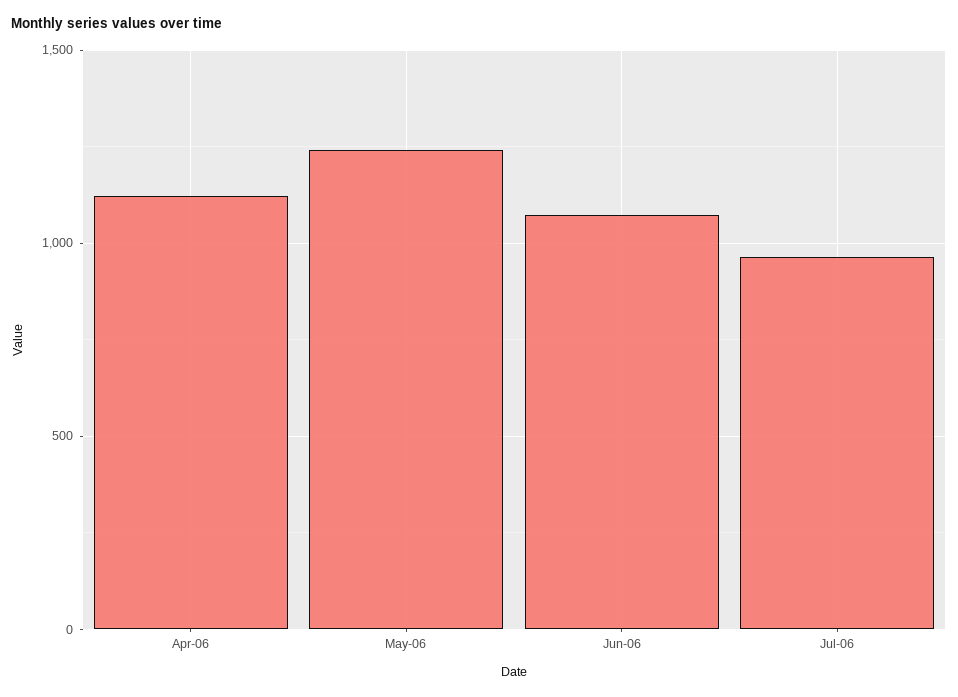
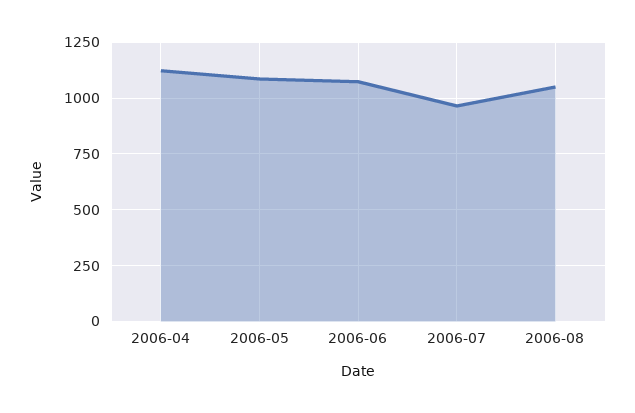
May-06: 1250 -> 1100
2006-08: none -> 1050

